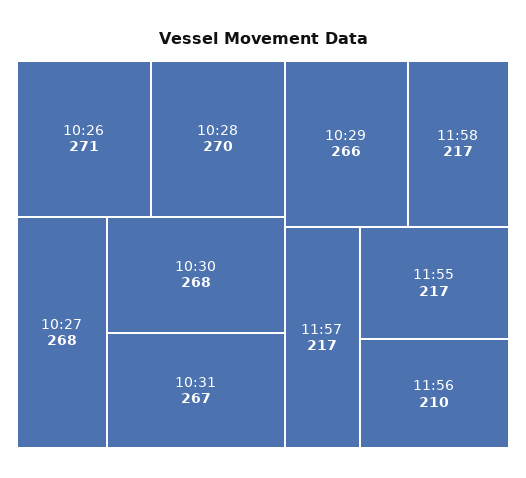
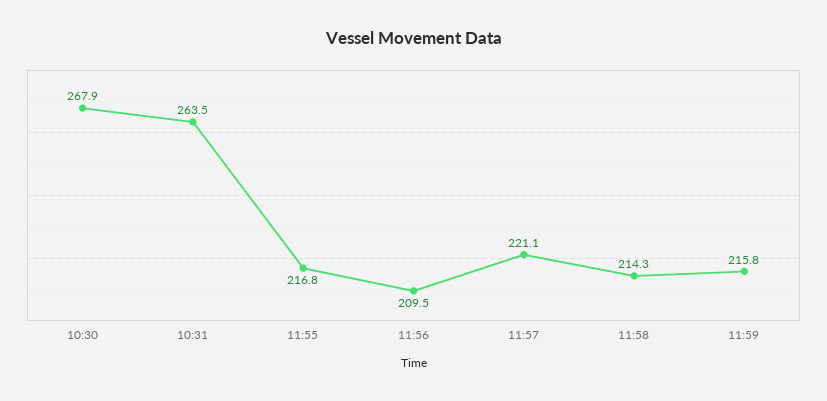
10:26: 271 -> none
10:28: 270 -> none
10:27: 268 -> none
10:31: 267 -> 263.5
10:29: 266 -> none
11:58: 217 -> 214.3
11:57: 217 -> 221.1
11:59: none -> 215.8

